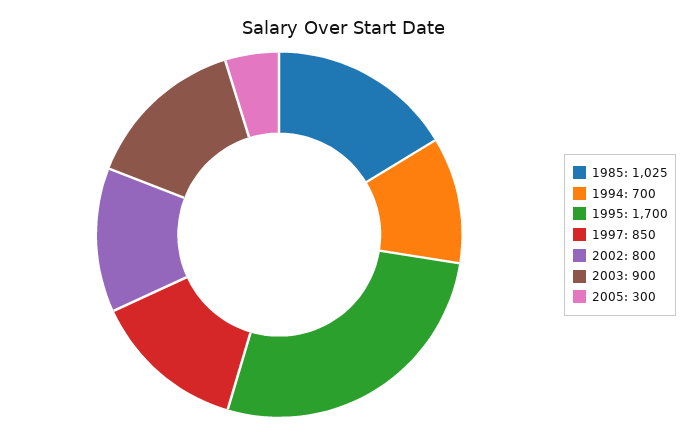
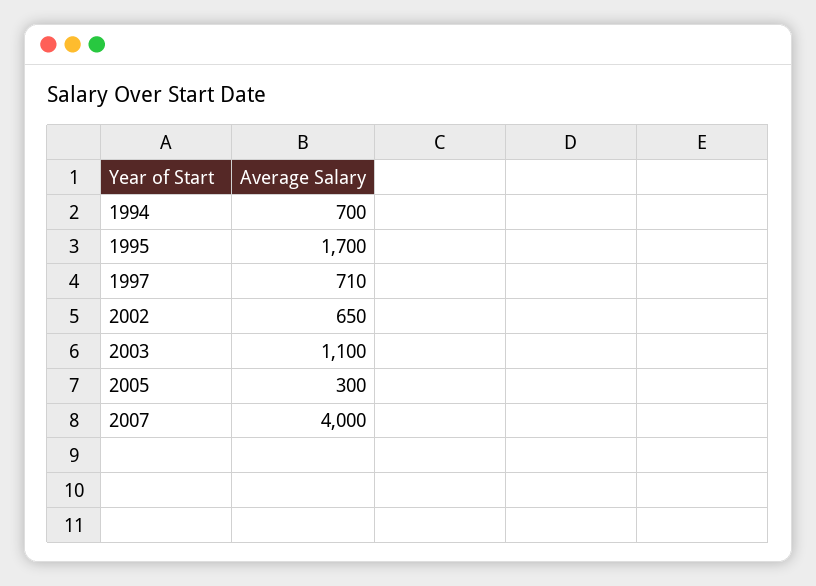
1985: 1025 -> none
1997: 850 -> 710
2002: 800 -> 650
2003: 900 -> 1100
2007: none -> 4000

